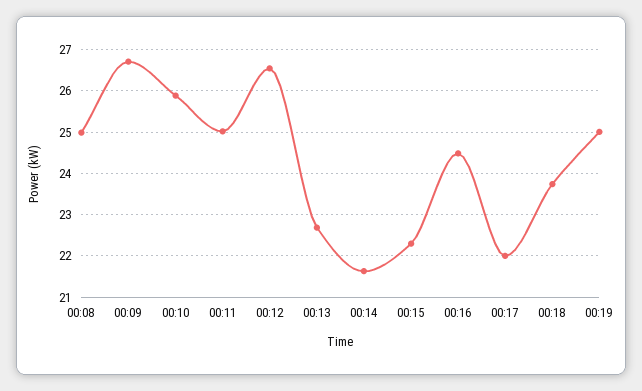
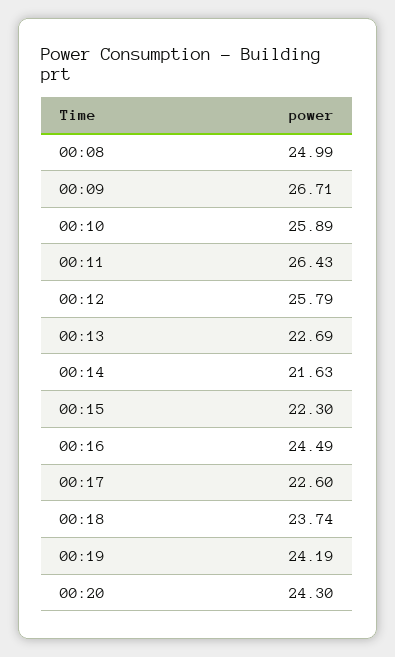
00:11: 25 -> 26.43
00:12: 26.6 -> 25.79
00:17: 22 -> 22.6
00:19: 25 -> 24.19
00:20: none -> 24.3

